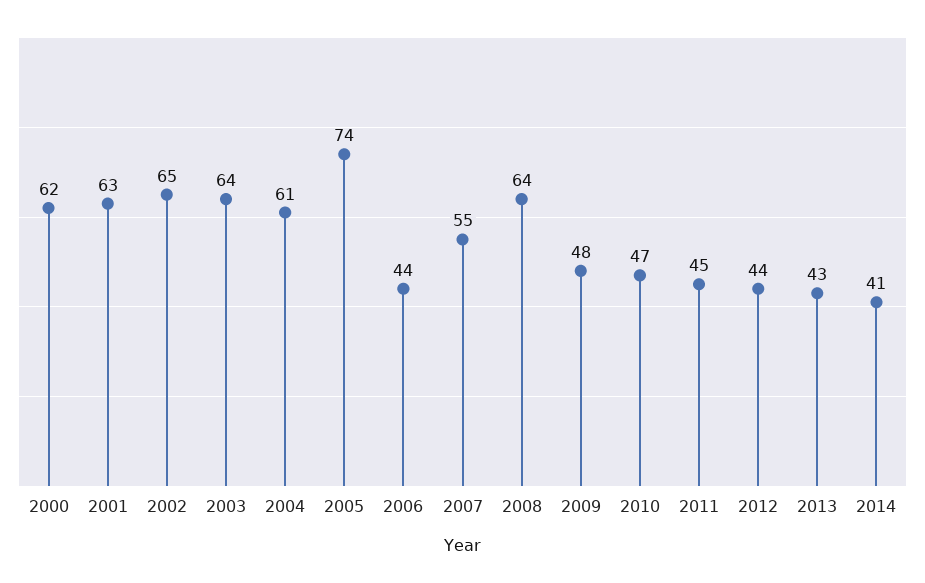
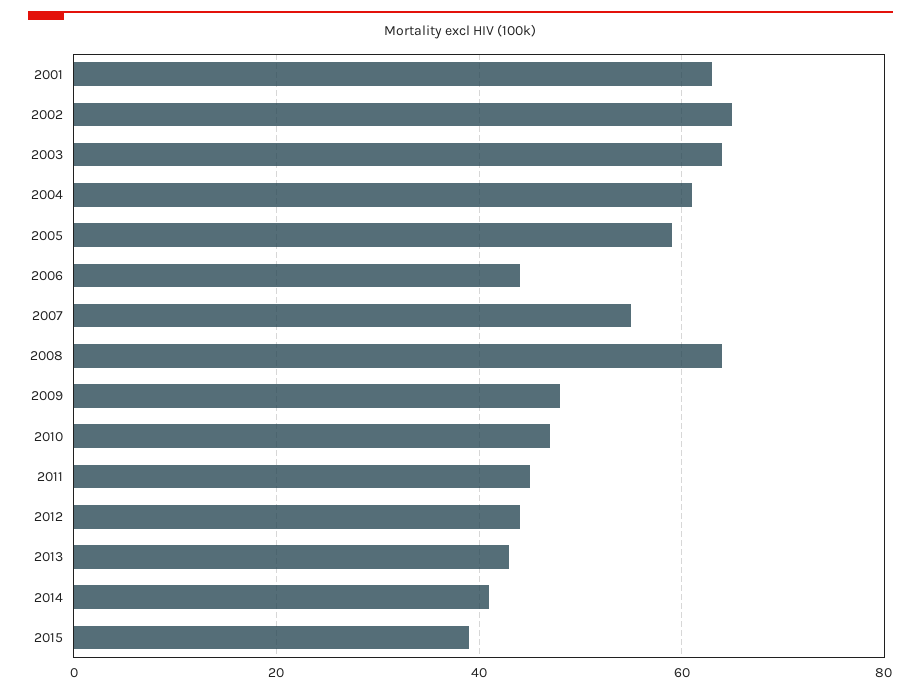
2000: 62 -> none
2005: 74 -> 60
2015: none -> 40

